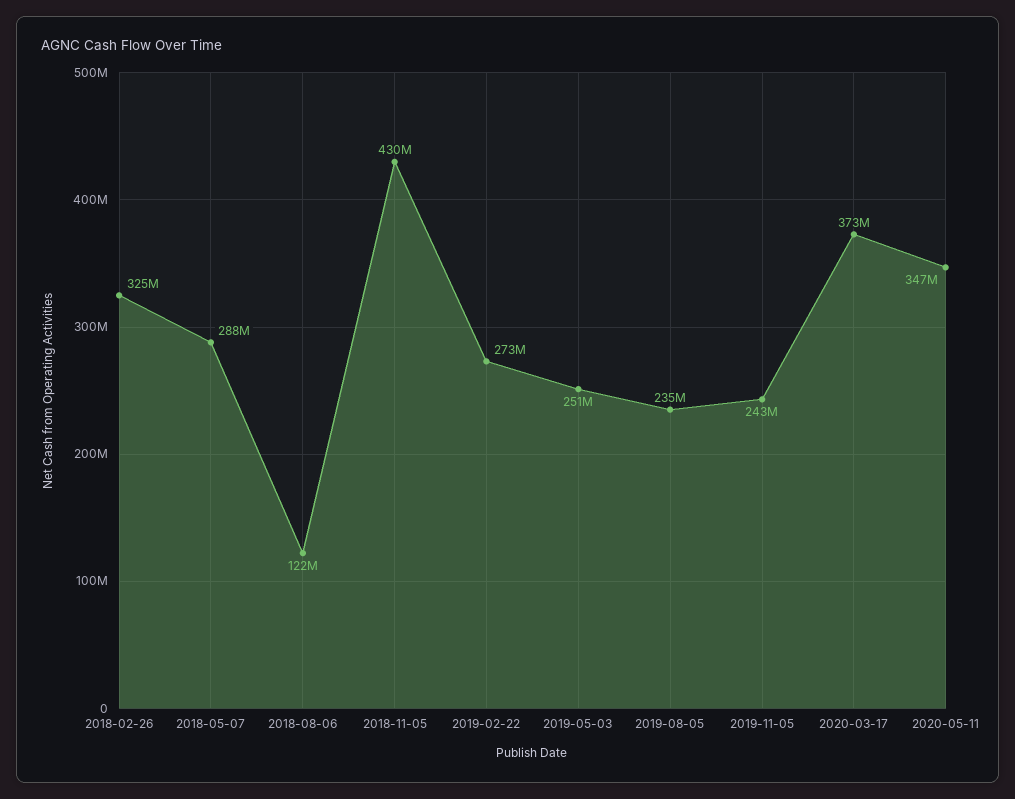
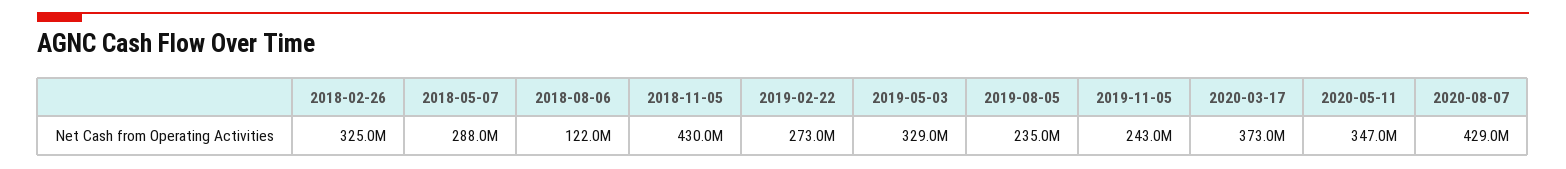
2019-05-03: 251000000 -> 329000000
2020-08-07: none -> 429000000

